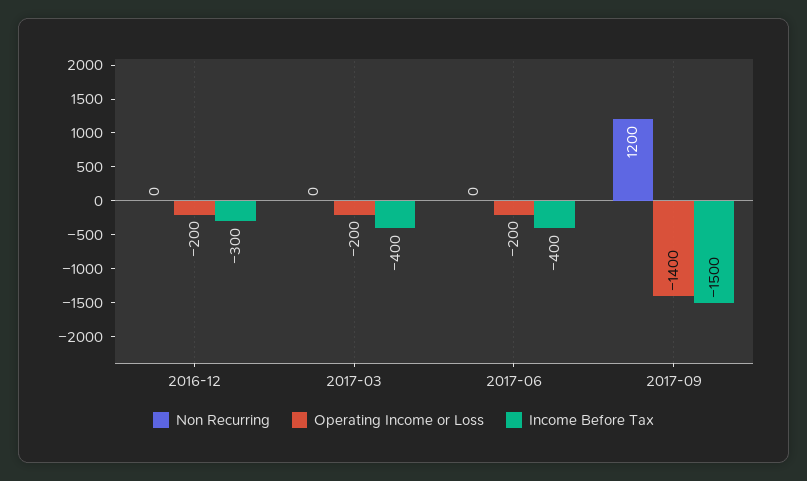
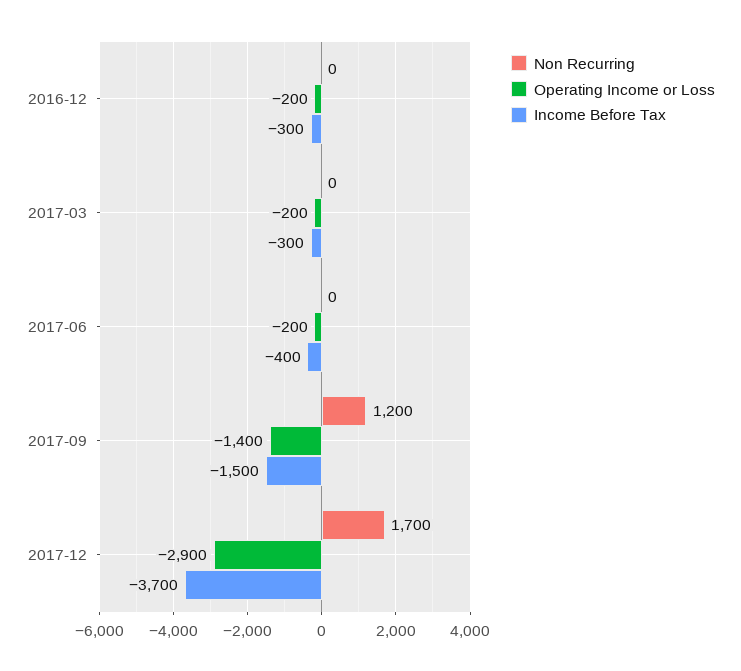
Income Before Tax, 2017-03: -400 -> -300
Non Recurring, 2017-12: none -> 1700
Operating Income or Loss, 2017-12: none -> -2900
Income Before Tax, 2017-12: none -> -3700

